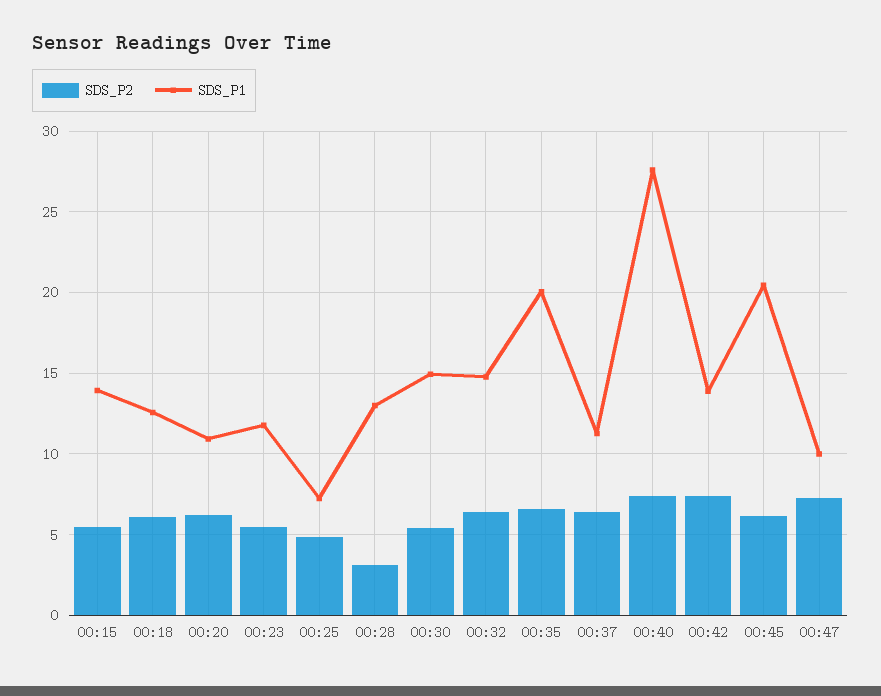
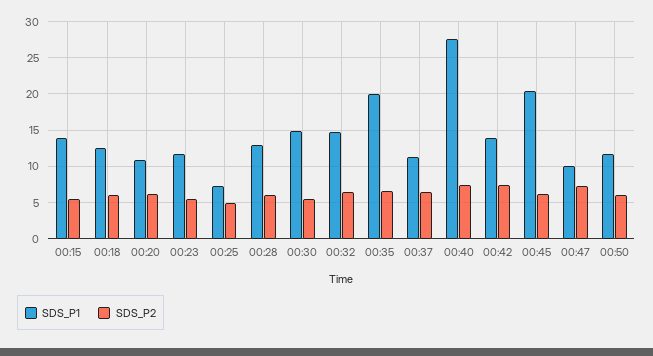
SDS_P2, 00:28: 3 -> 6
SDS_P1, 00:50: none -> 12
SDS_P2, 00:50: none -> 6

